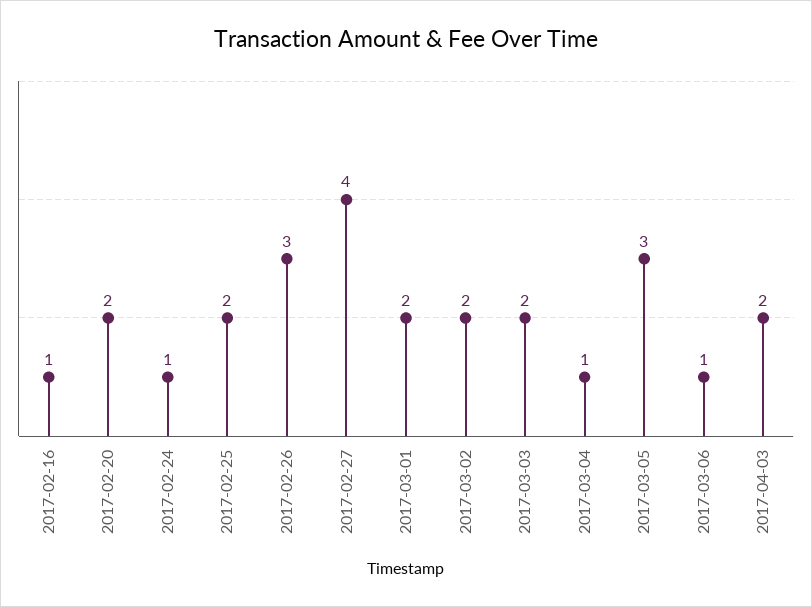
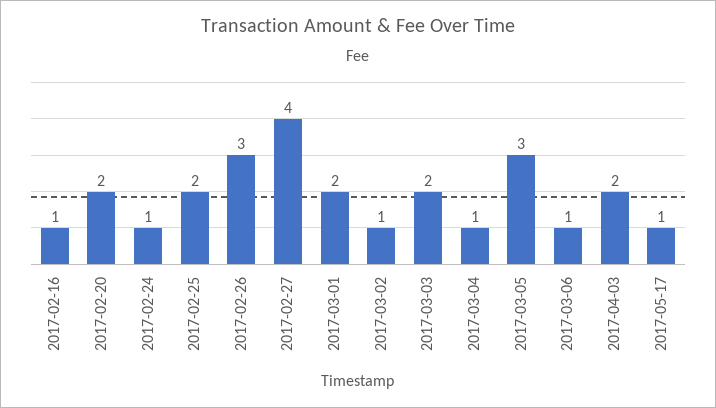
2017-03-02: 2 -> 1
2017-05-17: none -> 1

